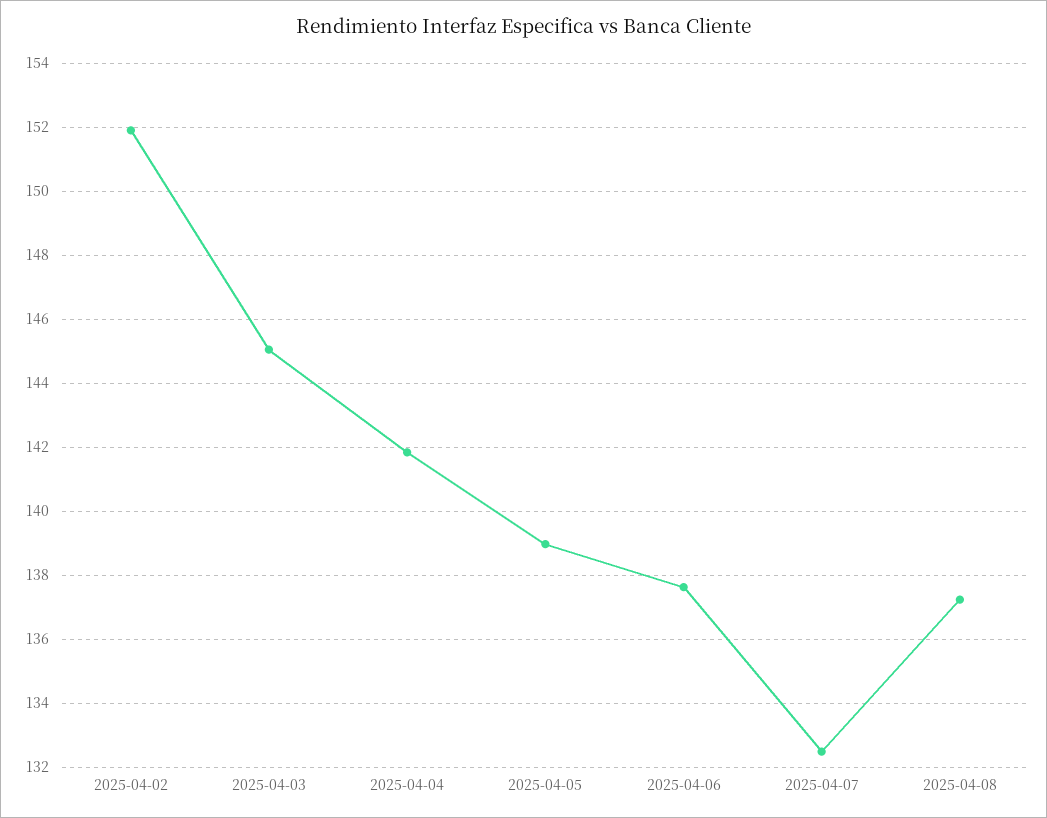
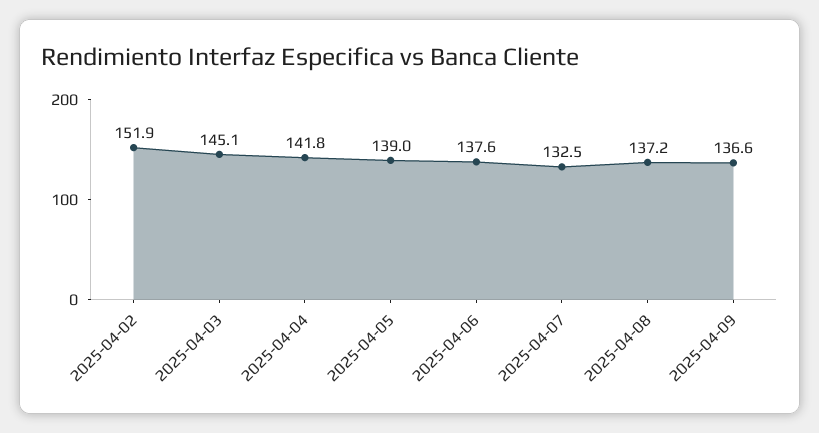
2025-04-09: none -> 136.6

